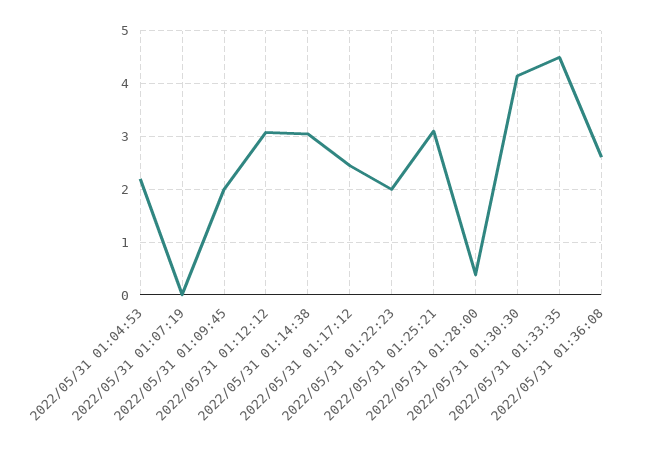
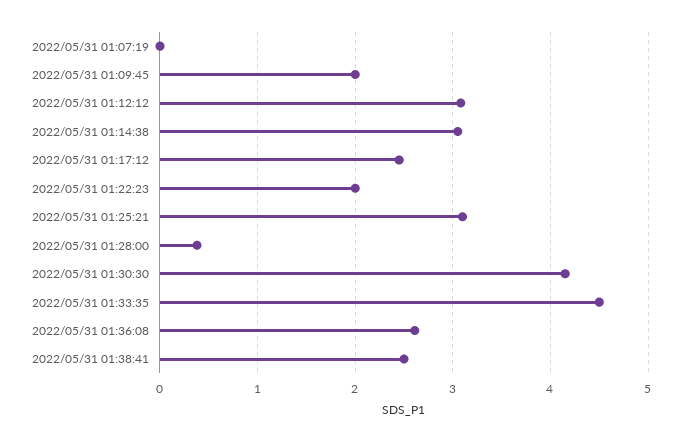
2022/05/31 01:04:53: 2.2 -> none
2022/05/31 01:38:41: none -> 2.5

